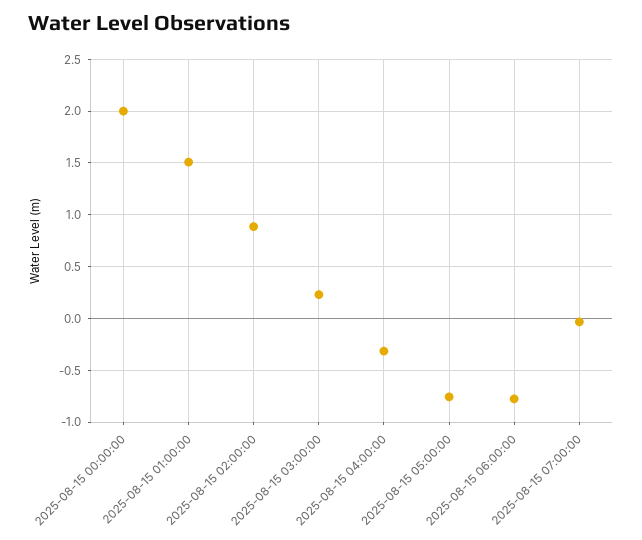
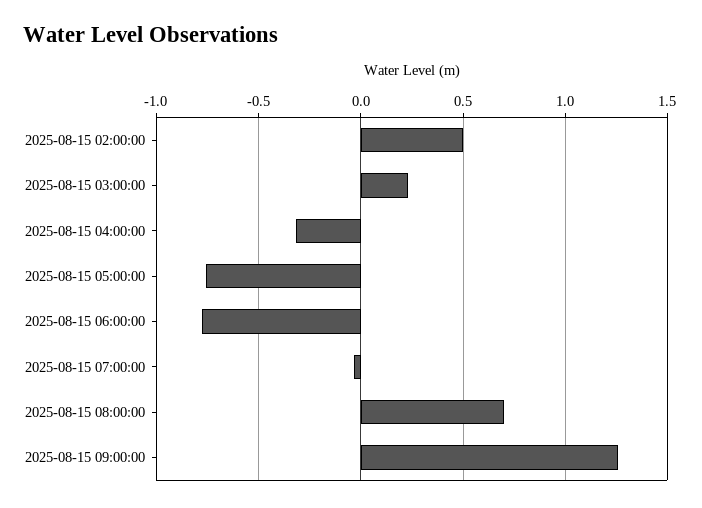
2025-08-15 00:00:00: 2 -> none
2025-08-15 01:00:00: 1.5 -> none
2025-08-15 02:00:00: 0.9 -> 0.5
2025-08-15 08:00:00: none -> 0.7
2025-08-15 09:00:00: none -> 1.25

